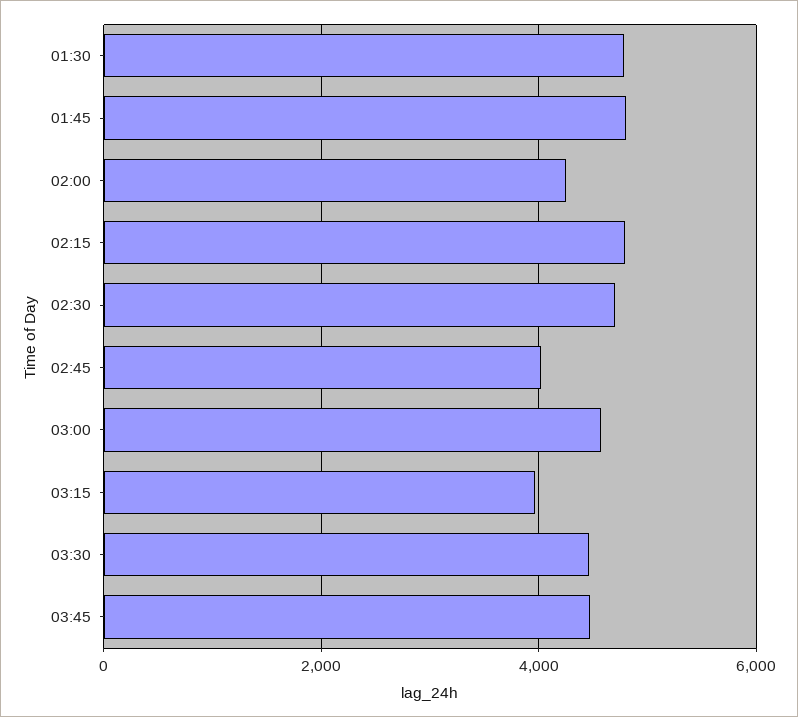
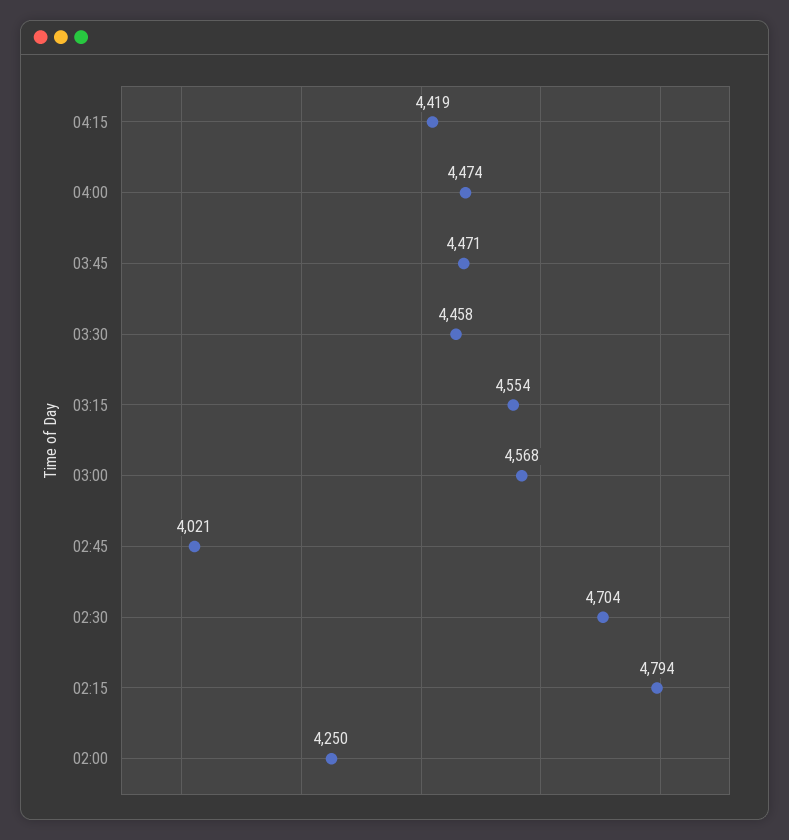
01:30: 4800 -> none
01:45: 4800 -> none
03:15: 4000 -> 4554
04:15: none -> 4419
04:00: none -> 4474

